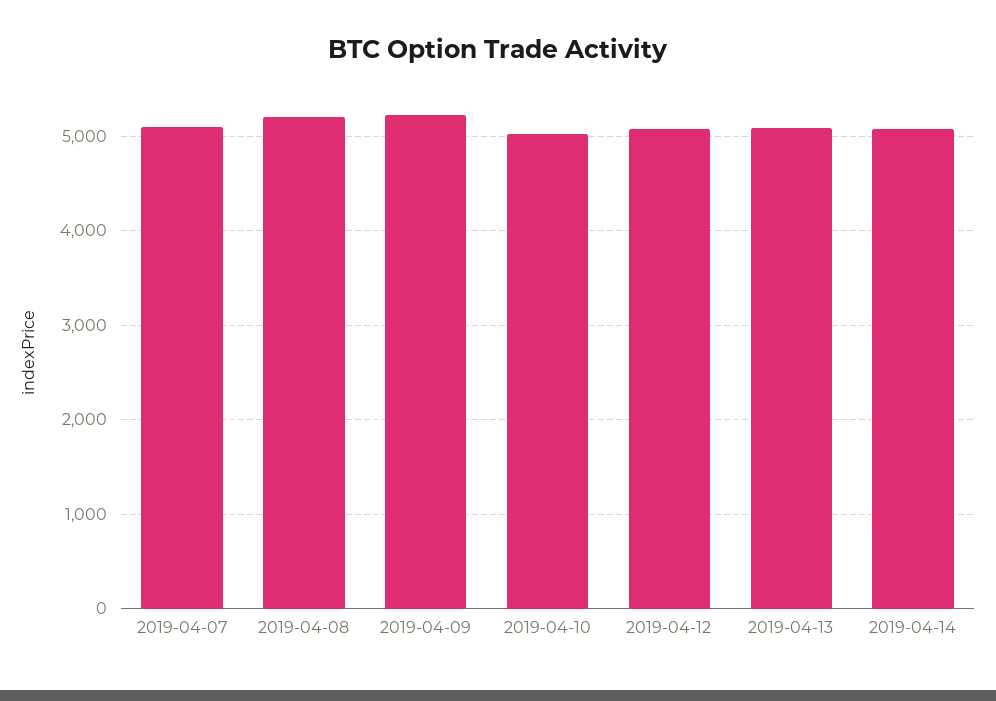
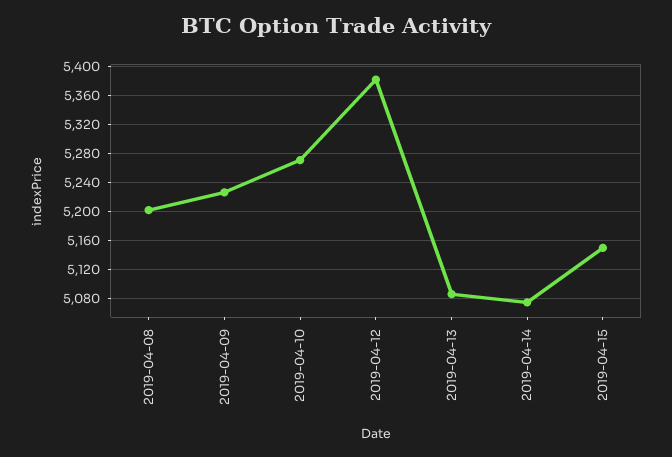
2019-04-07: 5100 -> none
2019-04-10: 5000 -> 5270
2019-04-12: 5100 -> 5380
2019-04-15: none -> 5150

